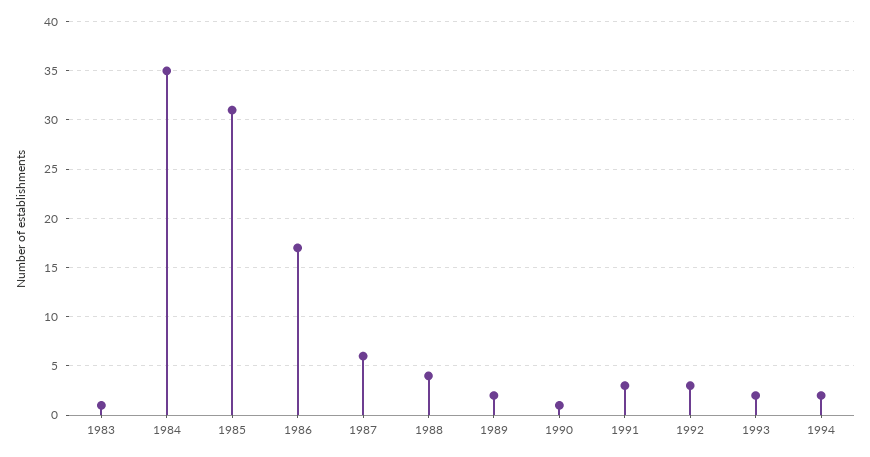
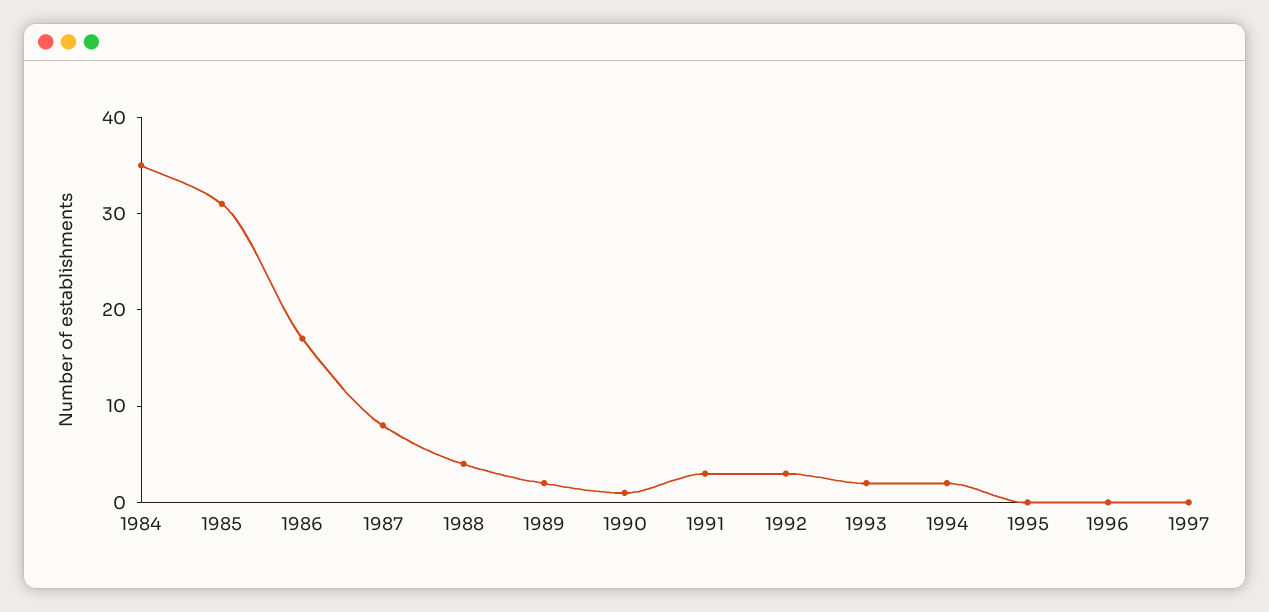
1983: 1 -> none
1987: 6 -> 8
1995: none -> 0
1996: none -> 0
1997: none -> 0

